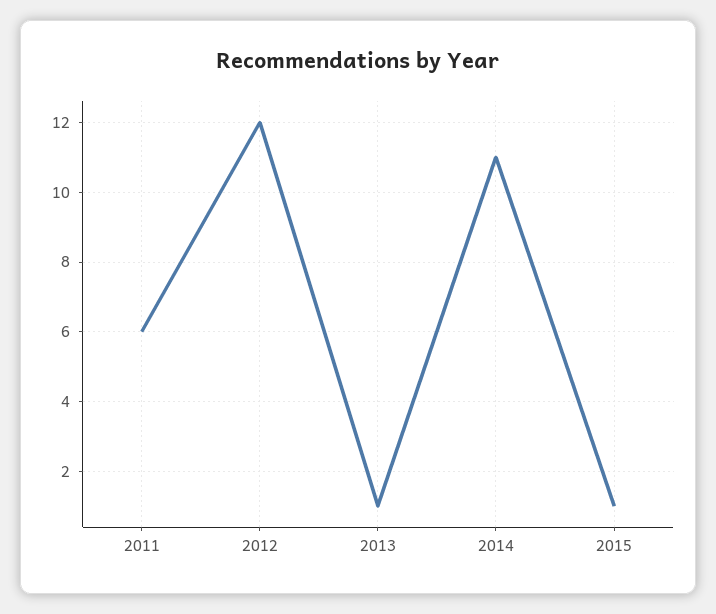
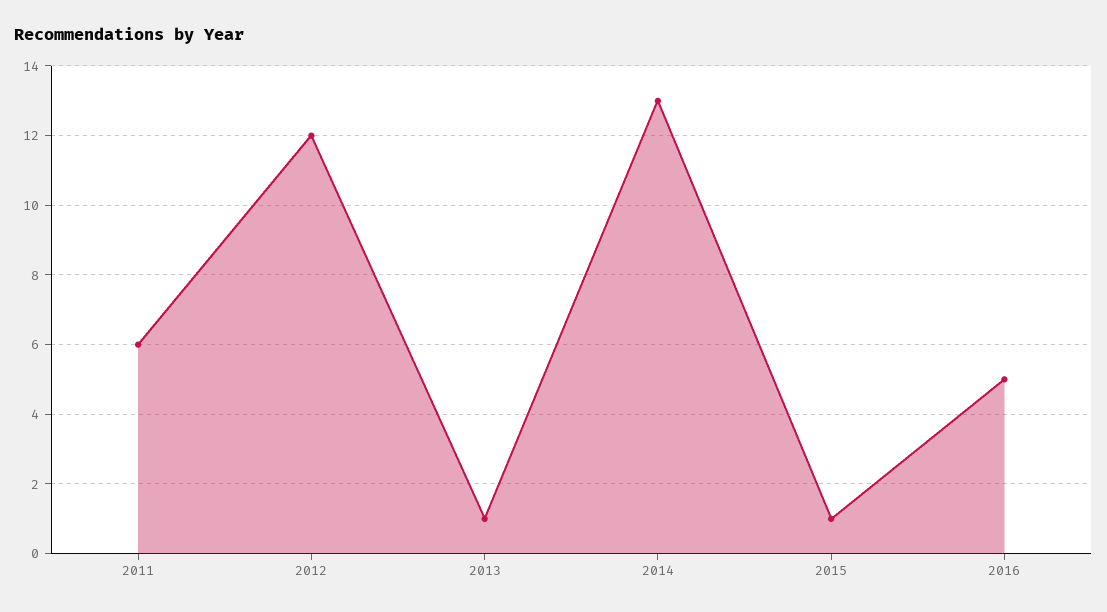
2014: 11 -> 13
2016: none -> 5

